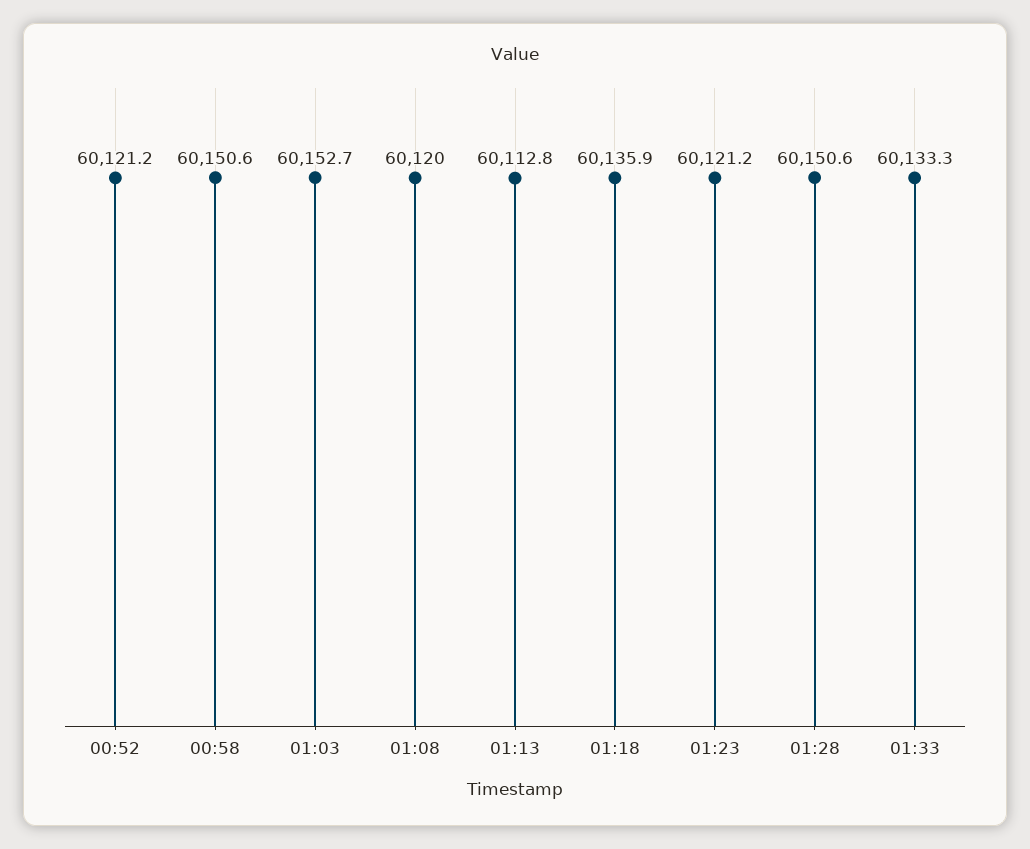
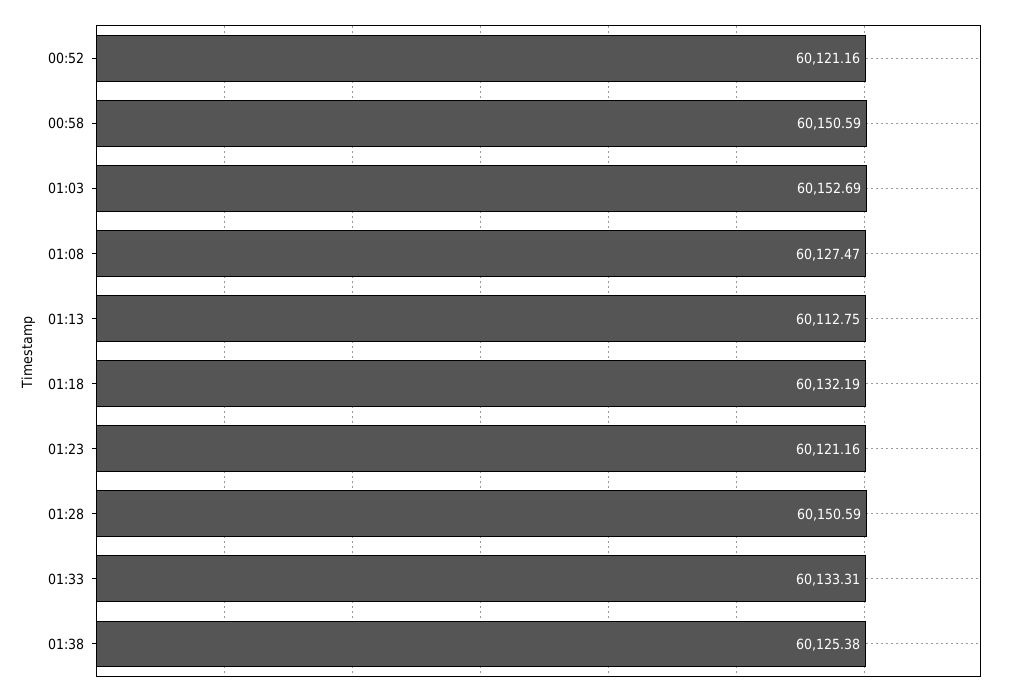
01:08: 60120 -> 60127.47
01:18: 60135.9 -> 60132.19
01:38: none -> 60125.38

